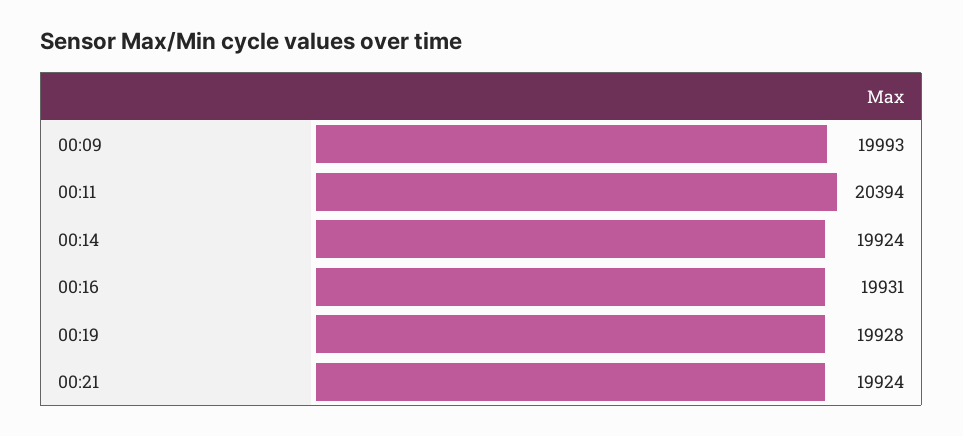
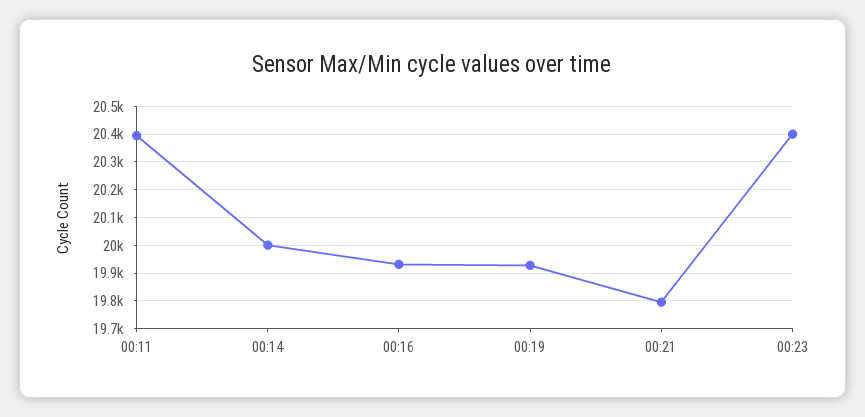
00:09: 19993 -> none
00:14: 19924 -> 20000
00:21: 19924 -> 19800
00:23: none -> 20400

